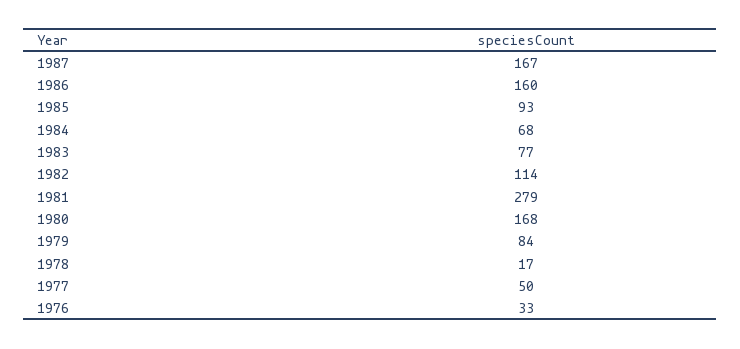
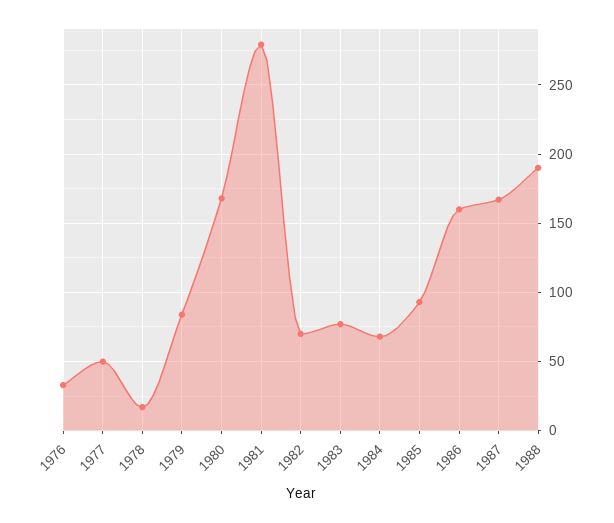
1982: 114 -> 70
1988: none -> 190

